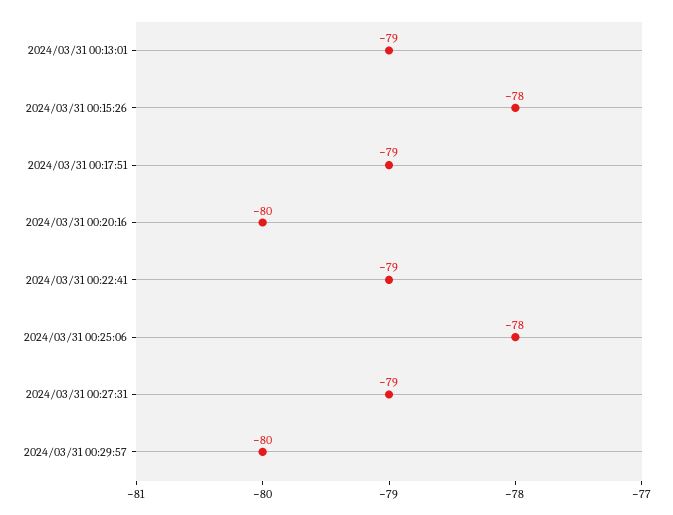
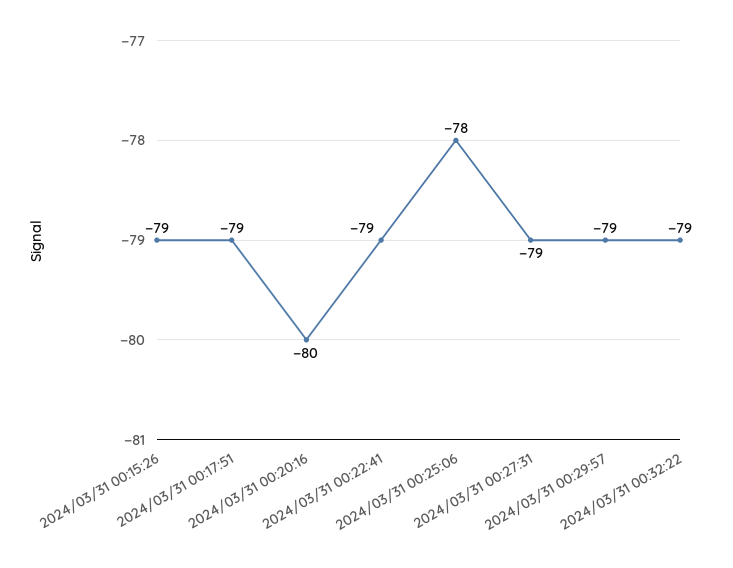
2024/03/31 00:13:01: -79 -> none
2024/03/31 00:15:26: -78 -> -79
2024/03/31 00:29:57: -80 -> -79
2024/03/31 00:32:22: none -> -79

